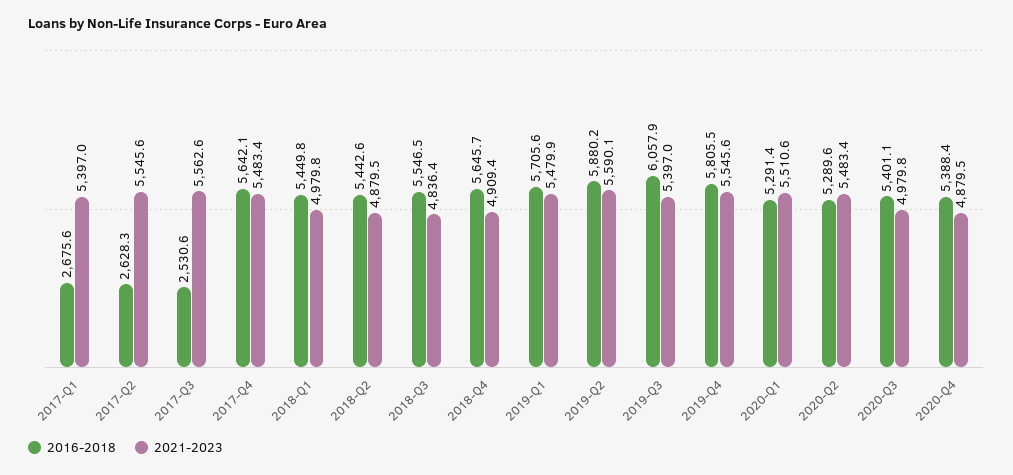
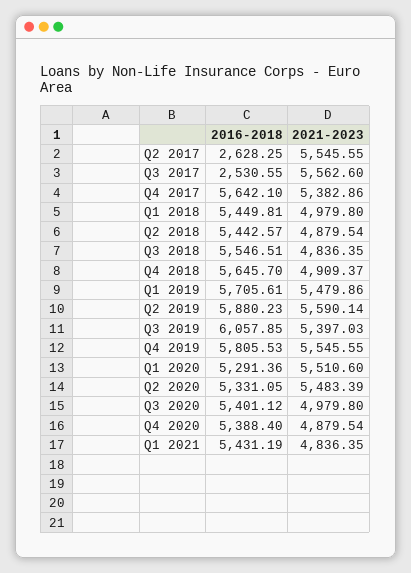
2016-2018, 2017-Q1: 2675.6 -> none
2021-2023, 2017-Q1: 5397 -> none
2021-2023, 2017-Q4: 5483.4 -> 5382.86
2016-2018, 2020-Q2: 5289.6 -> 5331.05
2016-2018, Q1 2021: none -> 5431.19
2021-2023, Q1 2021: none -> 4836.35

